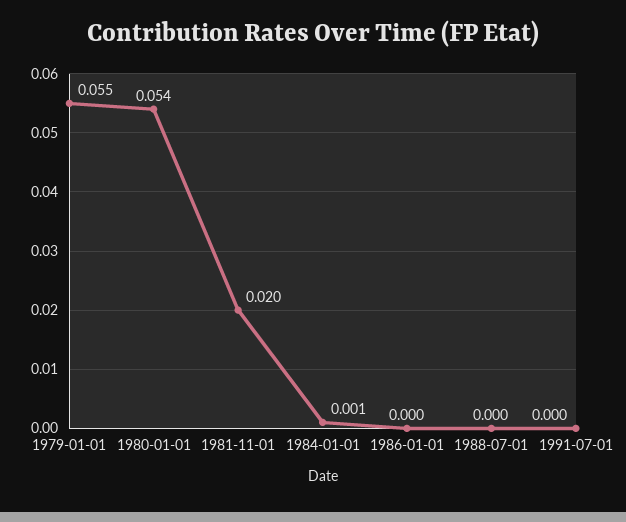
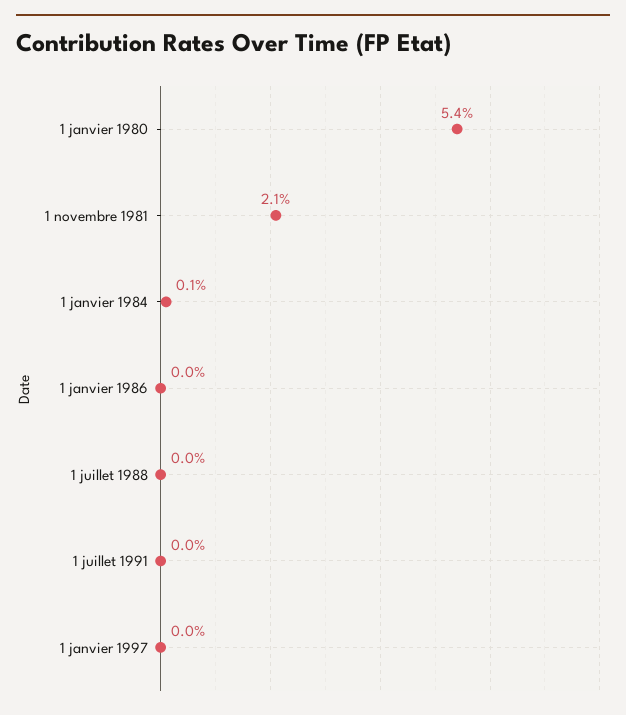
1979-01-01: 0.055 -> none
1981-11-01: 0.02 -> 0.021
1 janvier 1997: none -> 0

